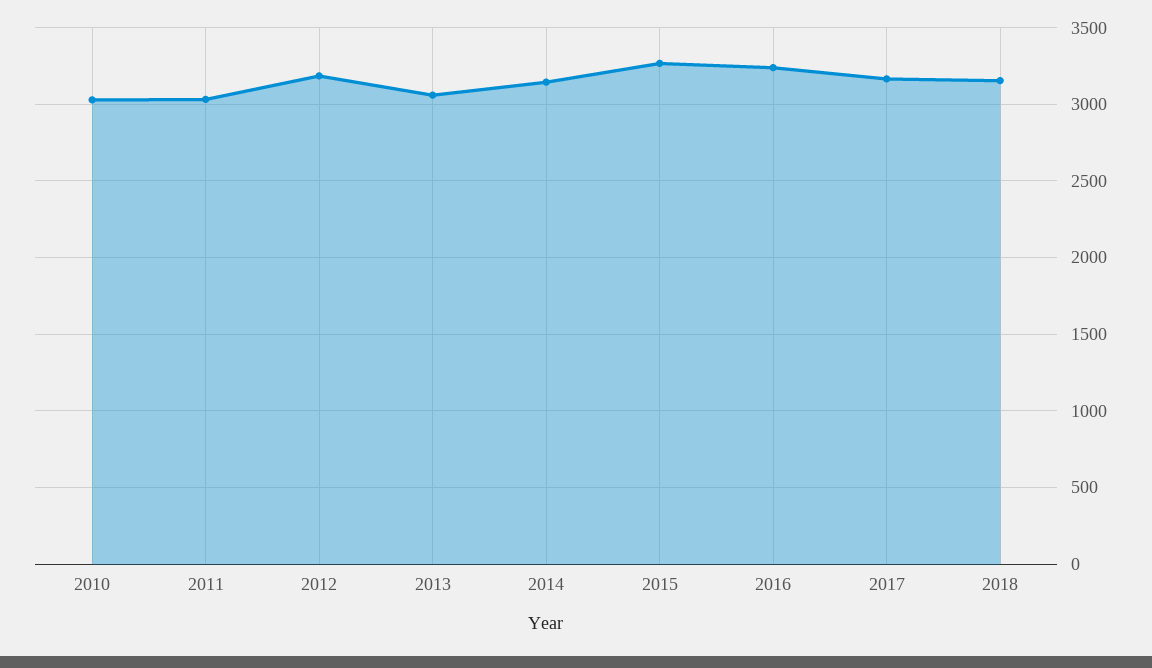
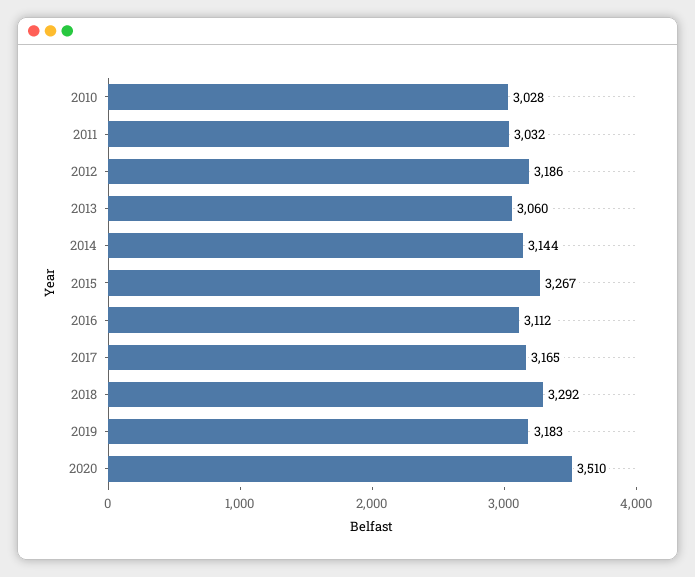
2016: 3250 -> 3112
2018: 3150 -> 3292
2019: none -> 3183
2020: none -> 3510

